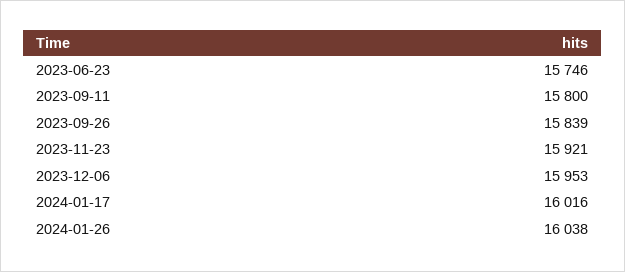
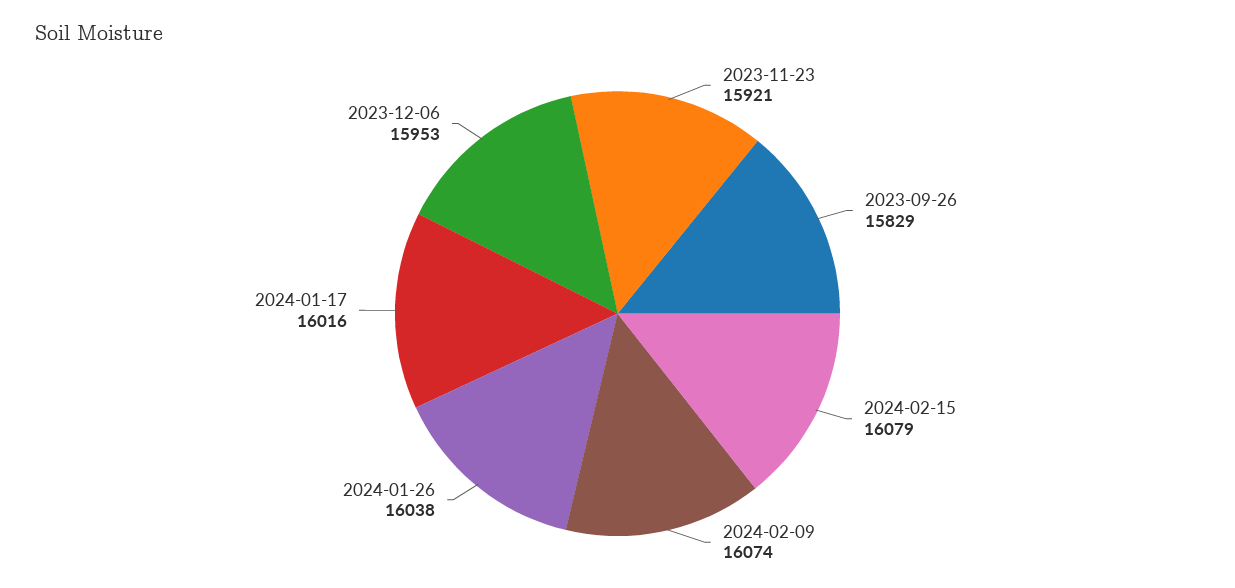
2023-06-23: 15746 -> none
2023-09-11: 15800 -> none
2023-09-26: 15839 -> 15829
2024-02-15: none -> 16079
2024-02-09: none -> 16074

